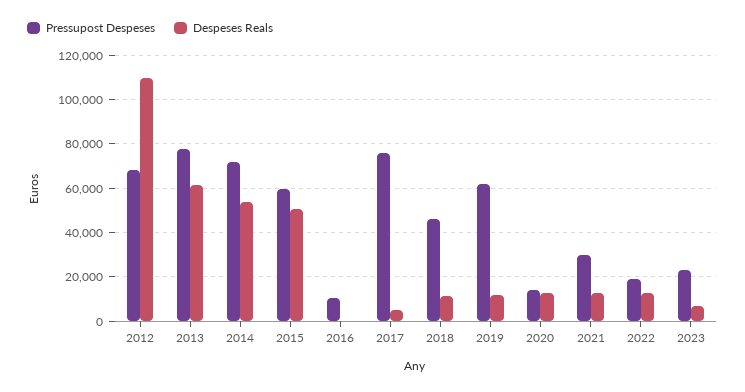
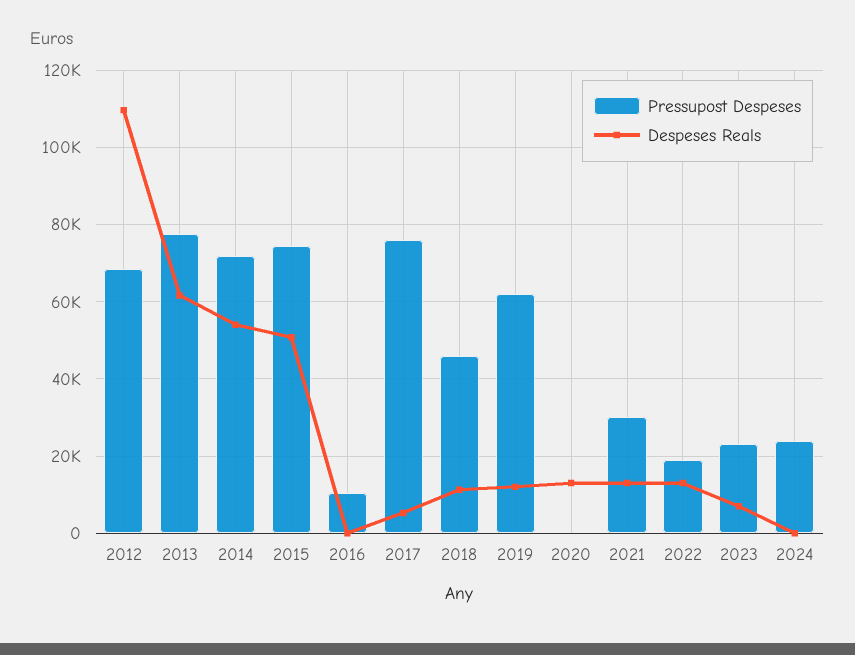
Pressupost Despeses, 2015: 60000 -> 74000
Pressupost Despeses, 2020: 15000 -> 0
Pressupost Despeses, 2024: none -> 24000
Despeses Reals, 2024: none -> 0

